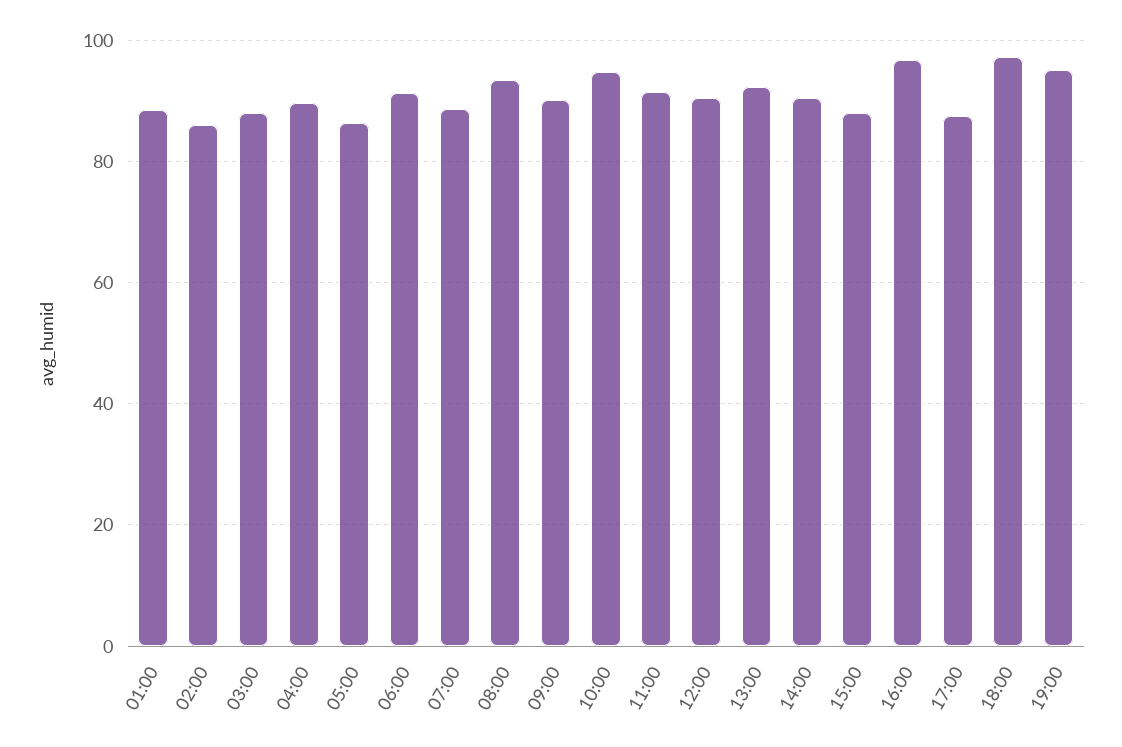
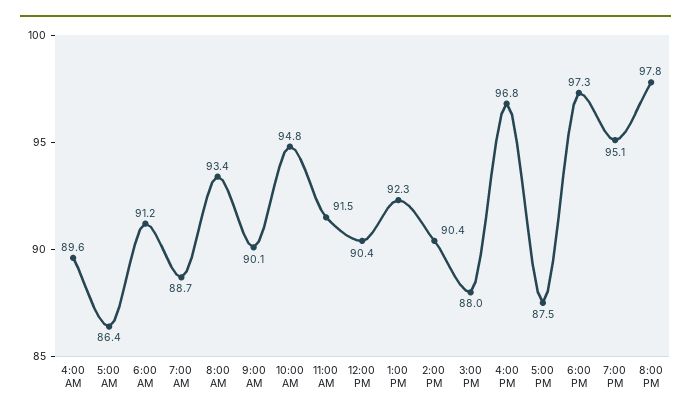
01:00: 88 -> none
02:00: 86 -> none
03:00: 88 -> none
8:00 PM: none -> 97.8

